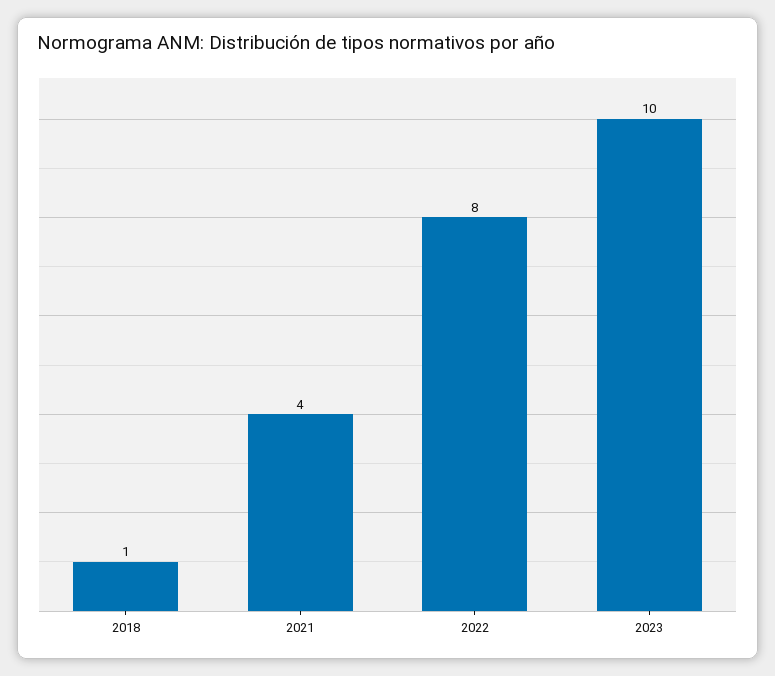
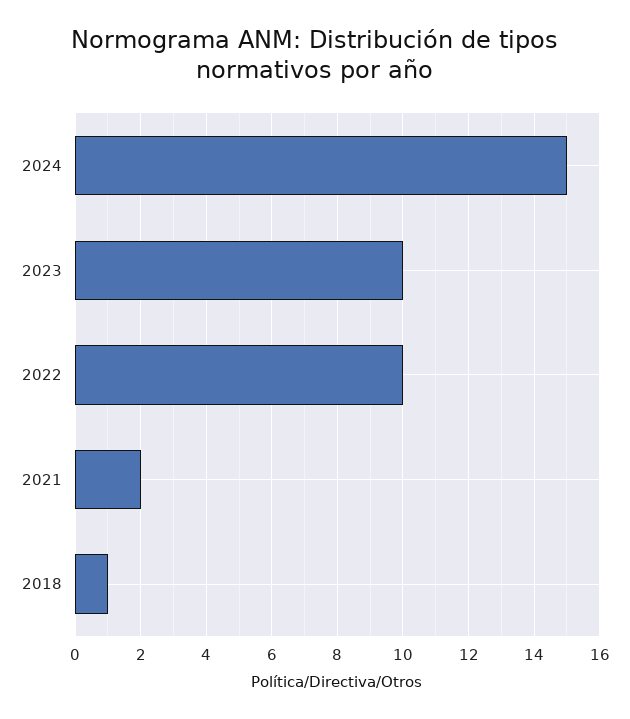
2021: 4 -> 2
2022: 8 -> 10
2024: none -> 15

